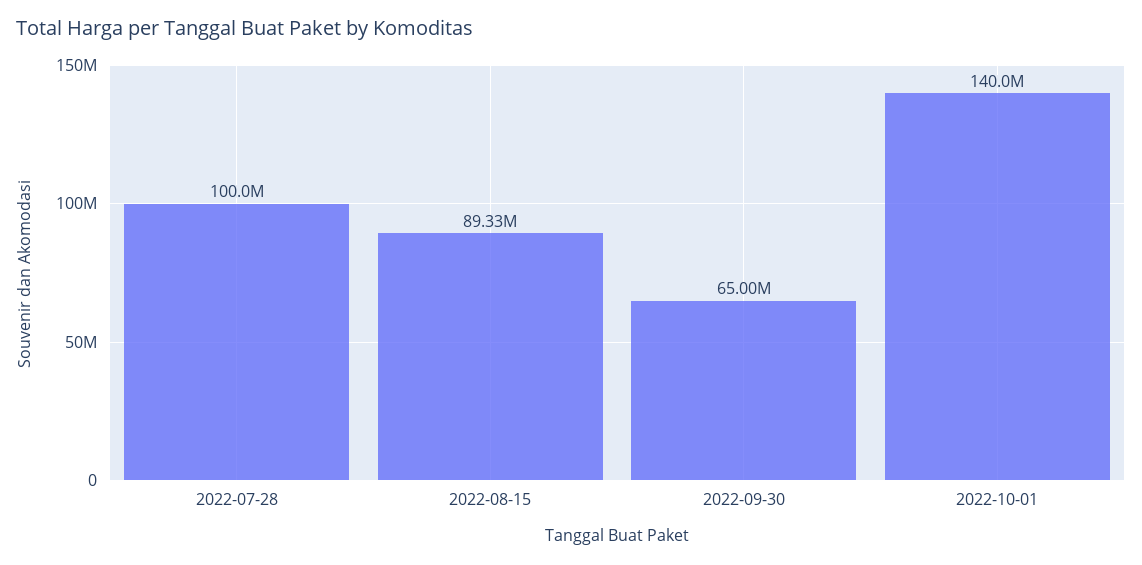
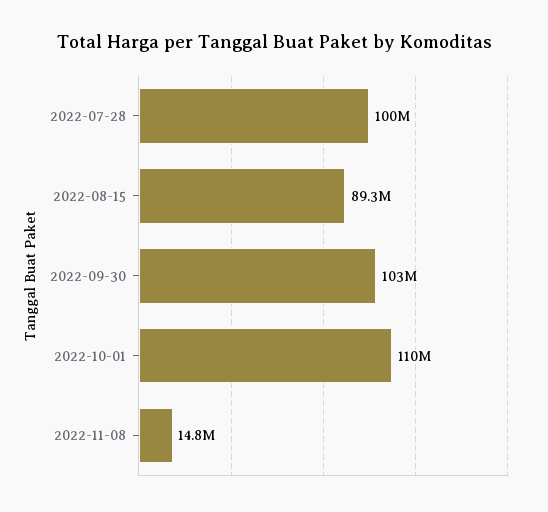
2022-09-30: 65000000 -> 103000000
2022-10-01: 140000000 -> 110000000
2022-11-08: none -> 14800000

